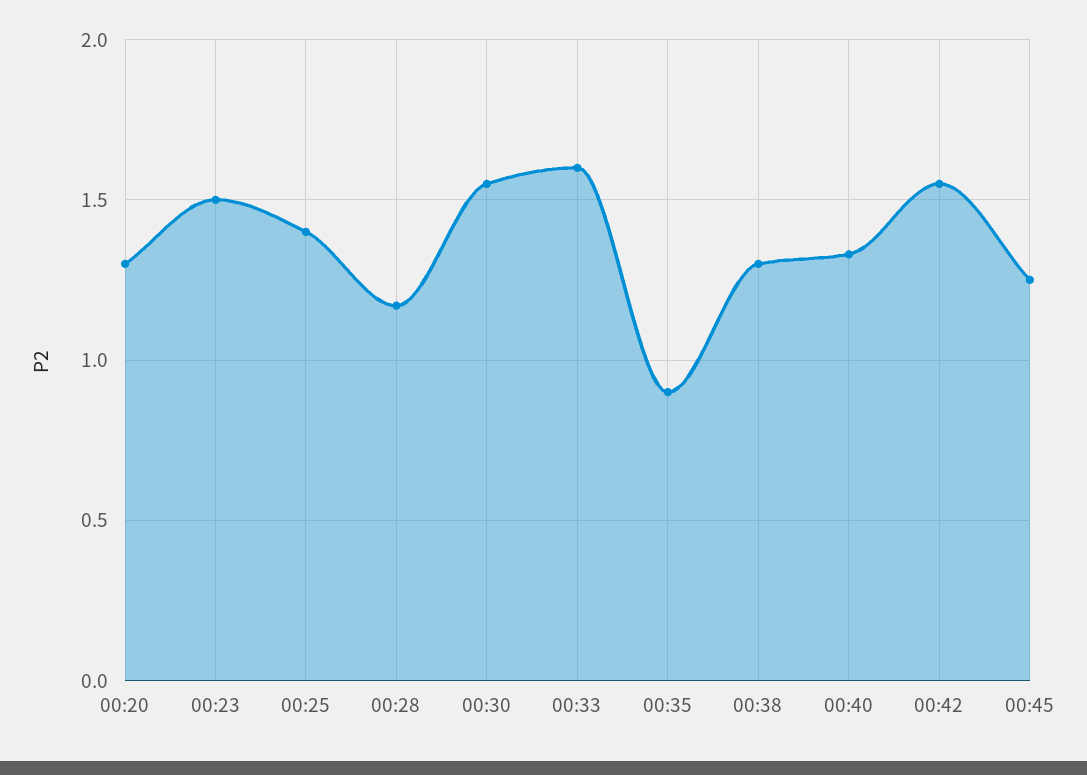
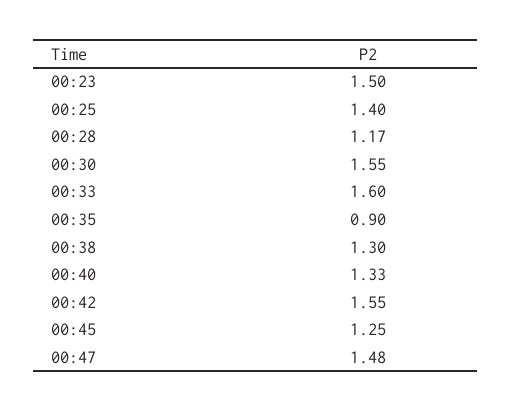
00:20: 1.3 -> none
00:47: none -> 1.48

